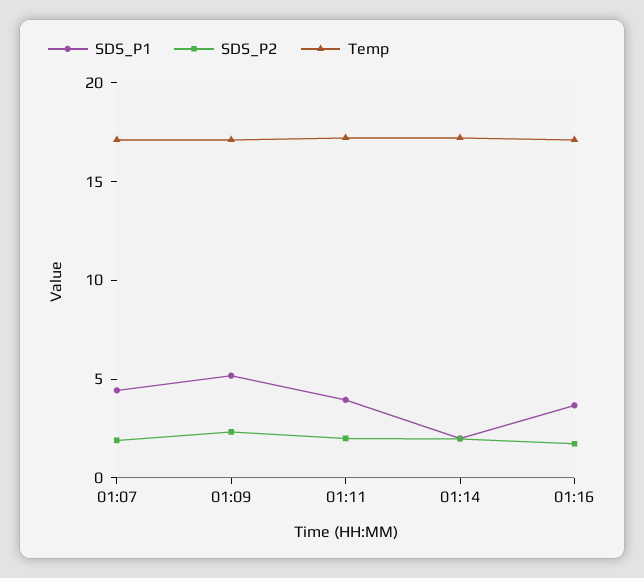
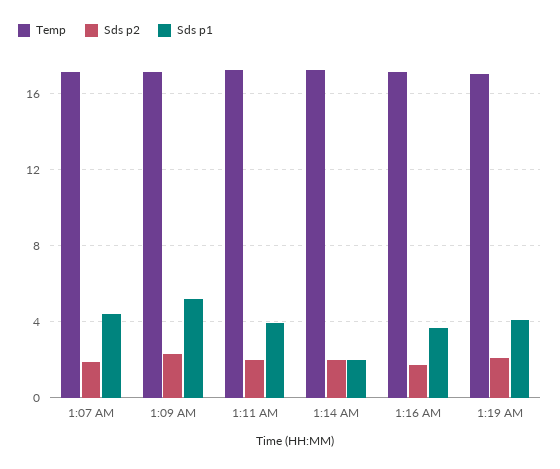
Temp, 1:19 AM: none -> 17
SDS_P2, 1:19 AM: none -> 2
SDS_P1, 1:19 AM: none -> 4

